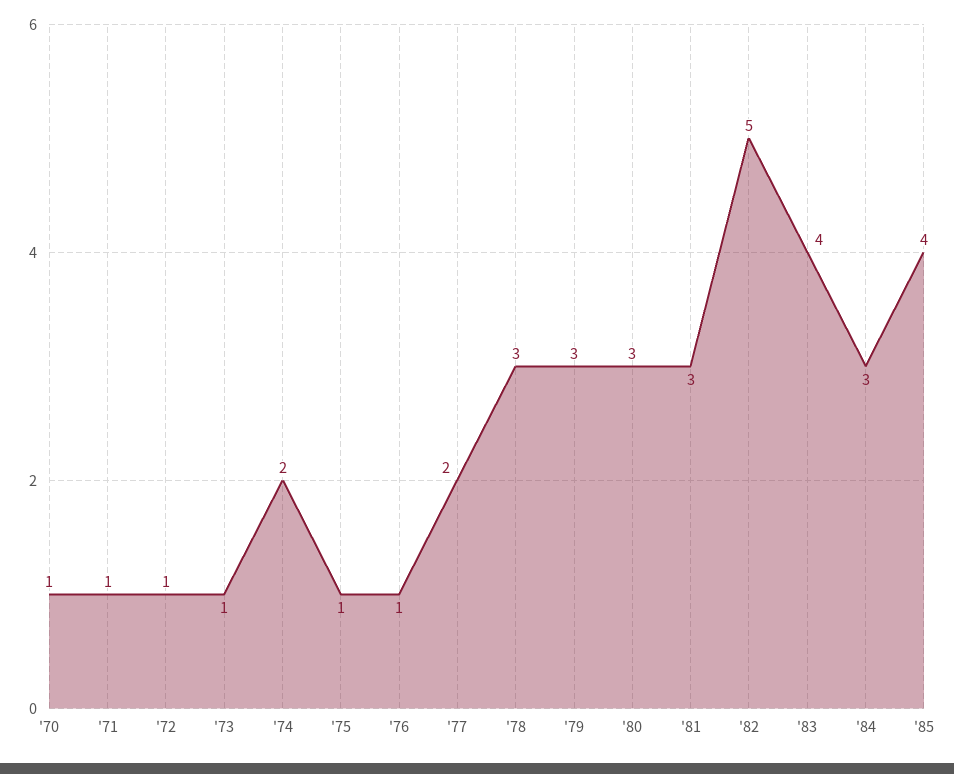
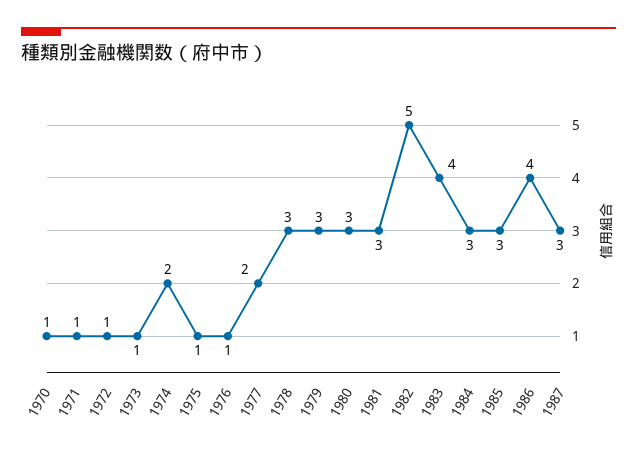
'85: 4 -> 3
1986: none -> 4
1987: none -> 3

